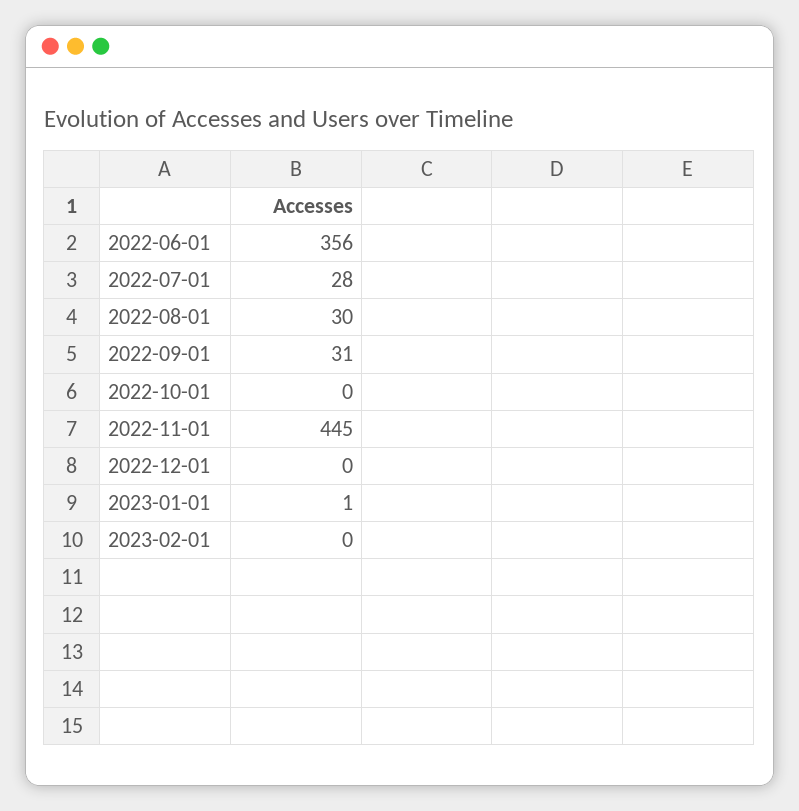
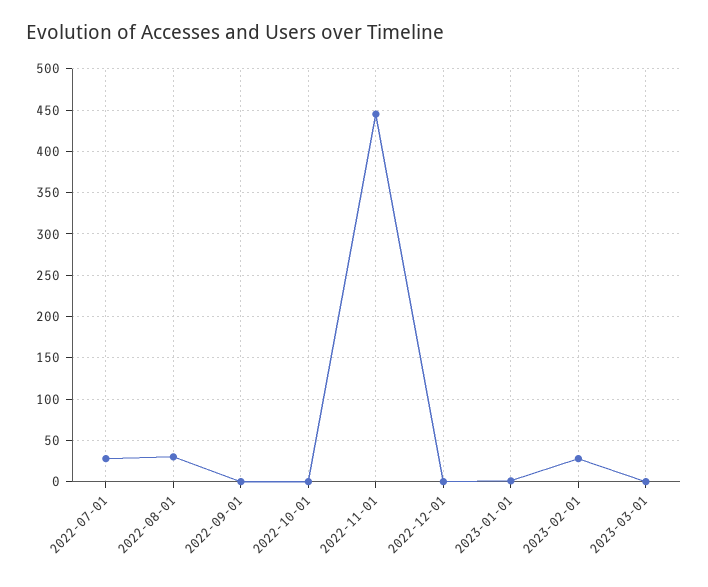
2022-06-01: 356 -> none
2022-09-01: 31 -> 0
2023-02-01: 0 -> 30
2023-03-01: none -> 0

